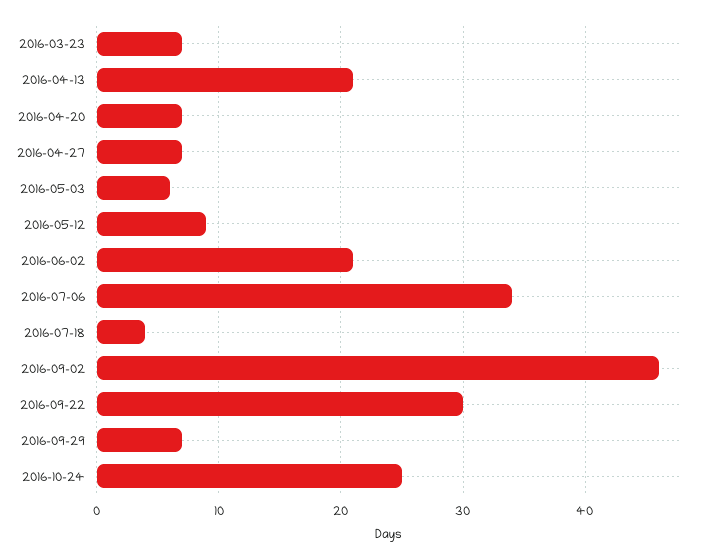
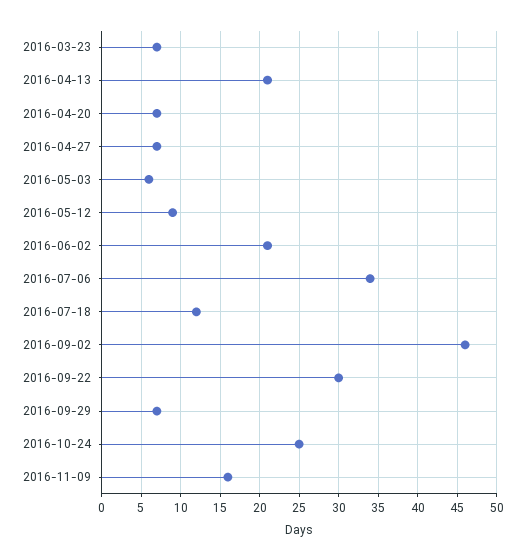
2016-07-18: 4 -> 12
2016-11-09: none -> 16

